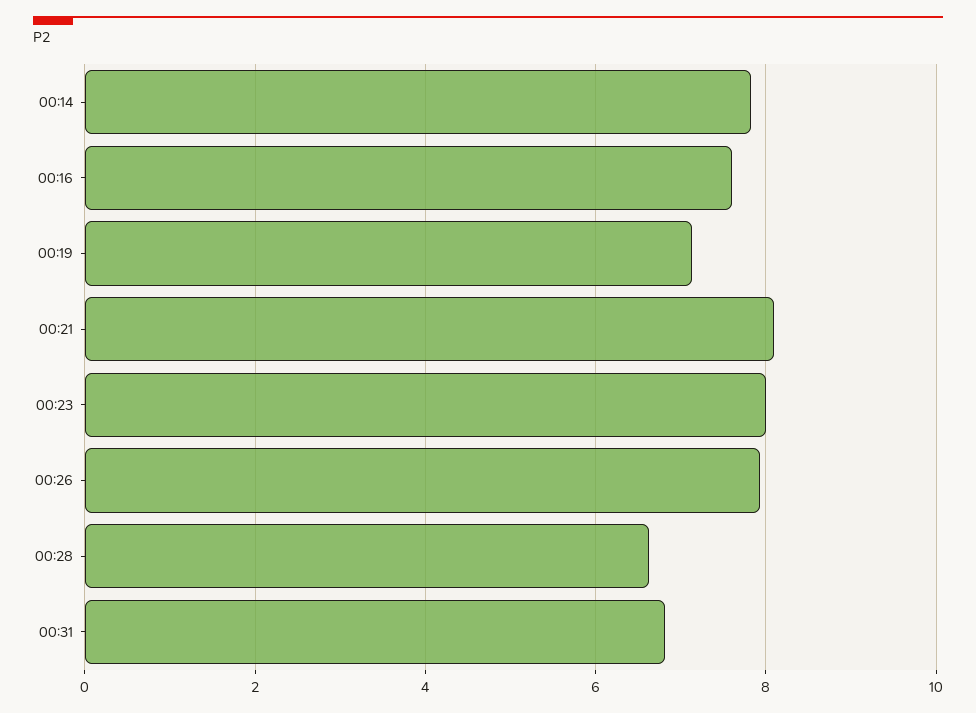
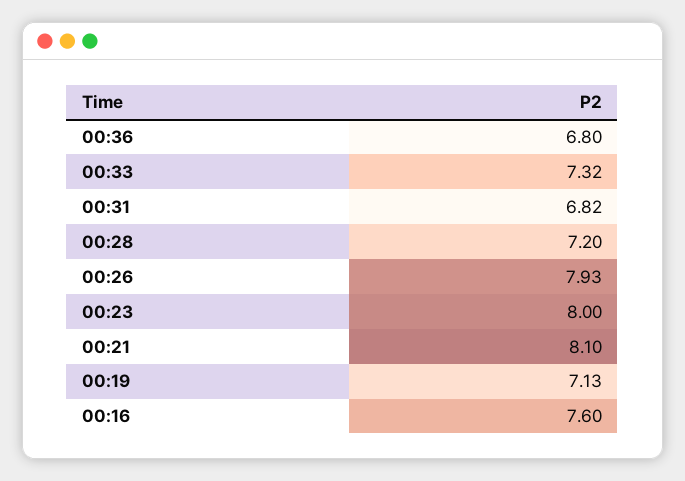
00:14: 7.8 -> none
00:28: 6.6 -> 7.2
00:36: none -> 6.8
00:33: none -> 7.32

